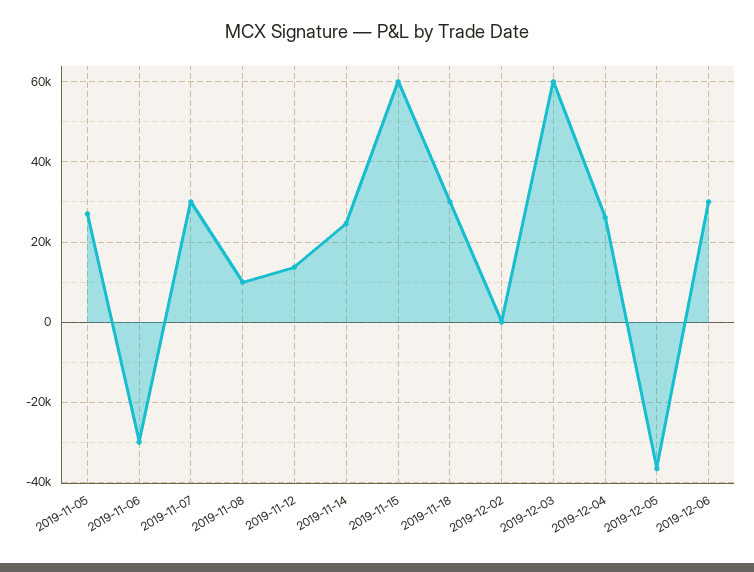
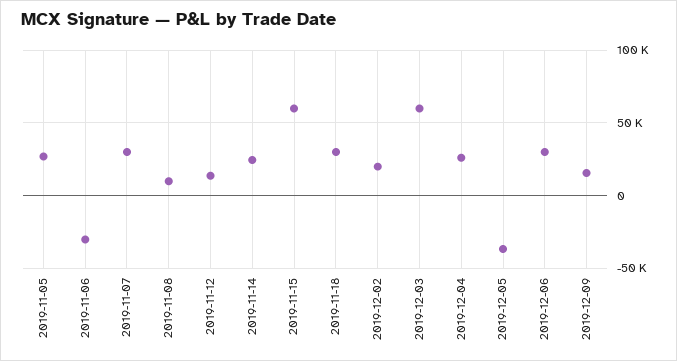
2019-12-02: 0 -> 20000
2019-12-09: none -> 15000

